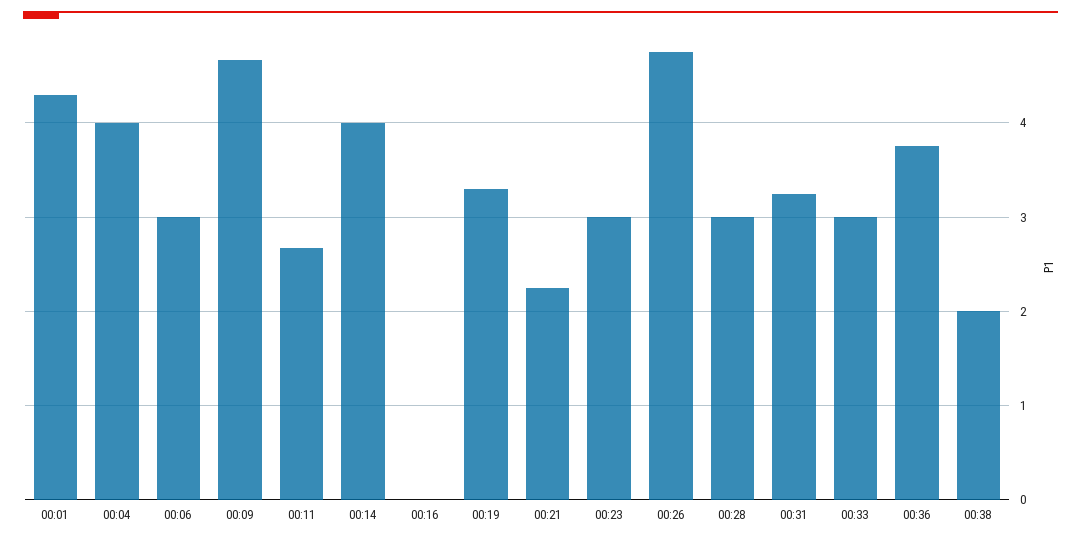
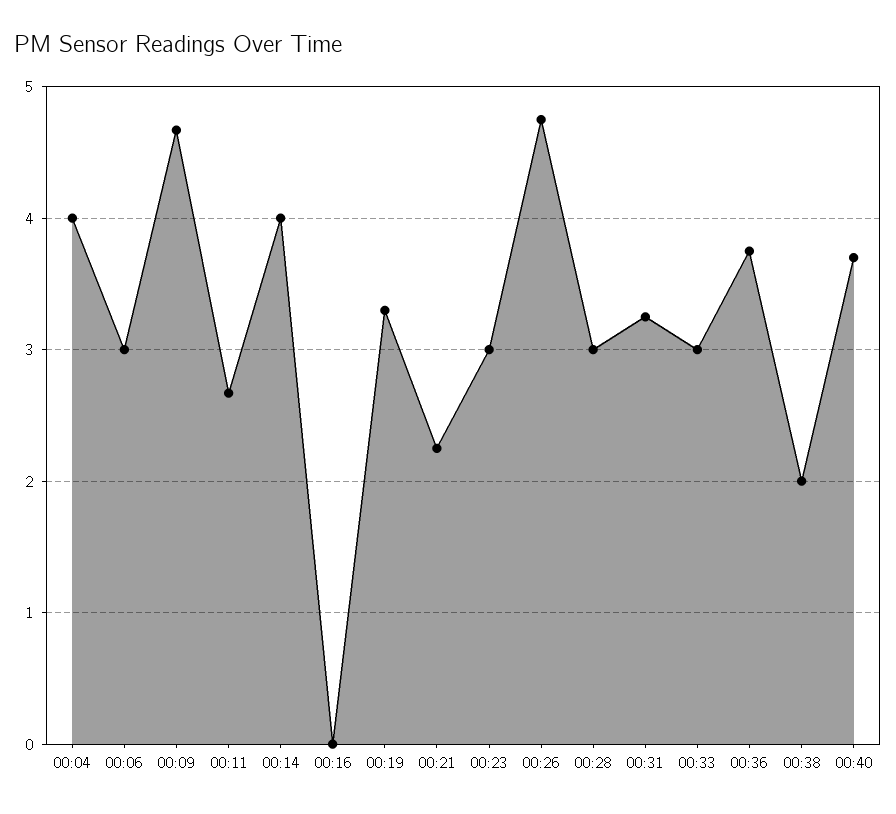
00:01: 4.3 -> none
00:40: none -> 3.7

